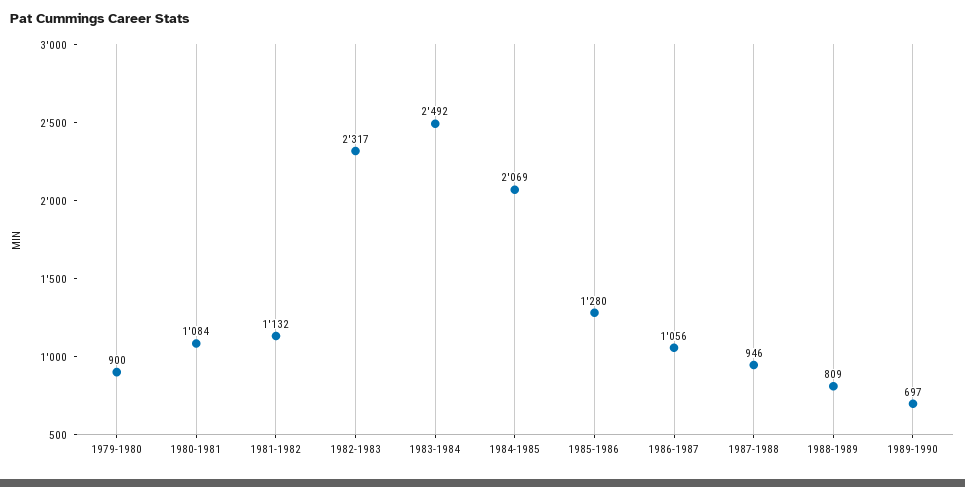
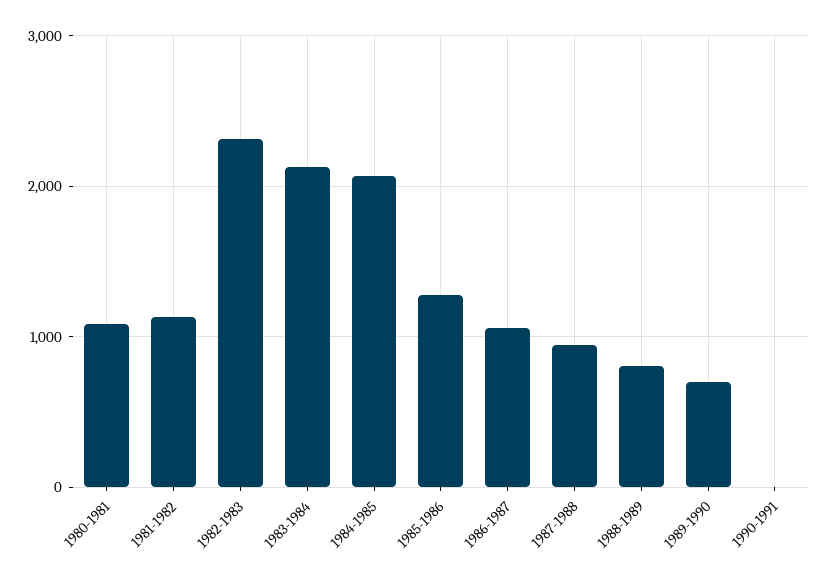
1979-1980: 900 -> none
1983-1984: 2492 -> 2100
1990-1991: none -> 0

